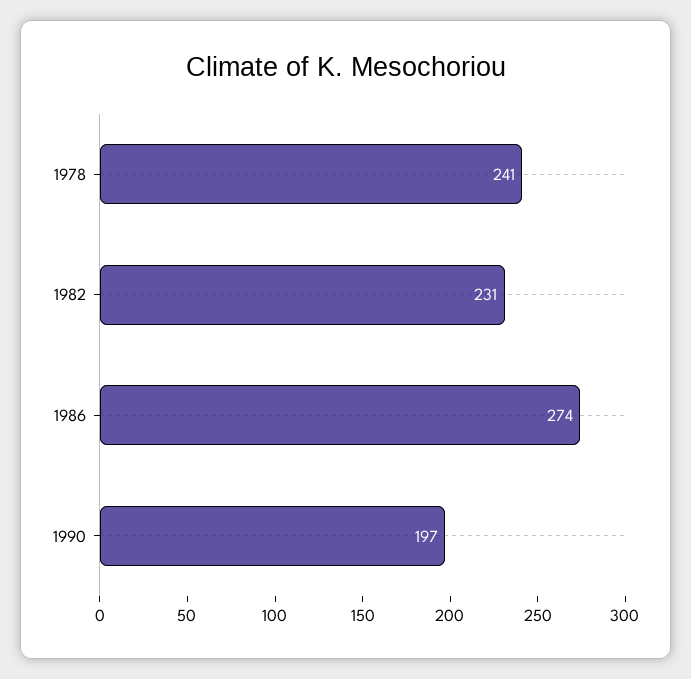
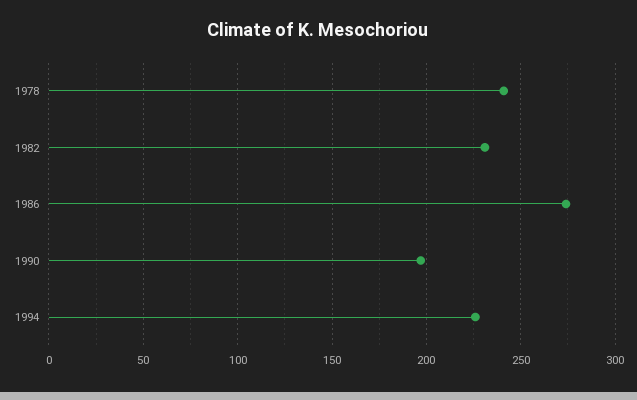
1994: none -> 225

